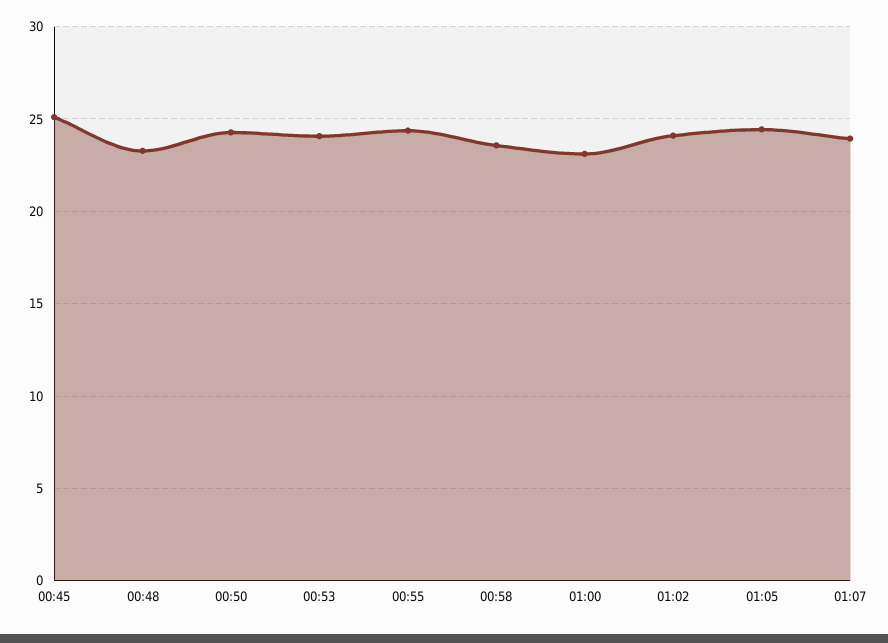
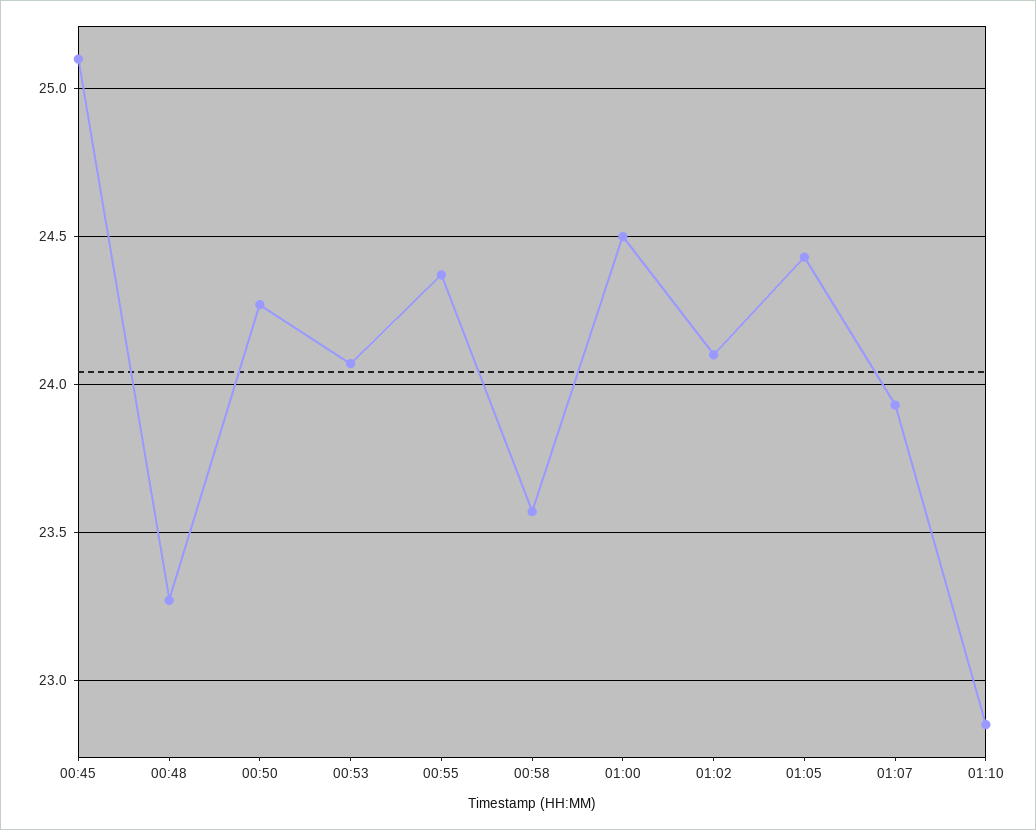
01:00: 23 -> 24.5
01:10: none -> 22.85

